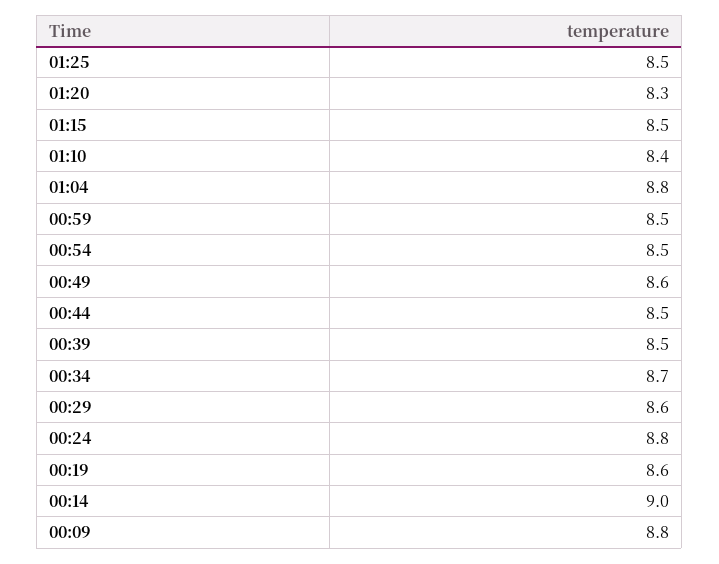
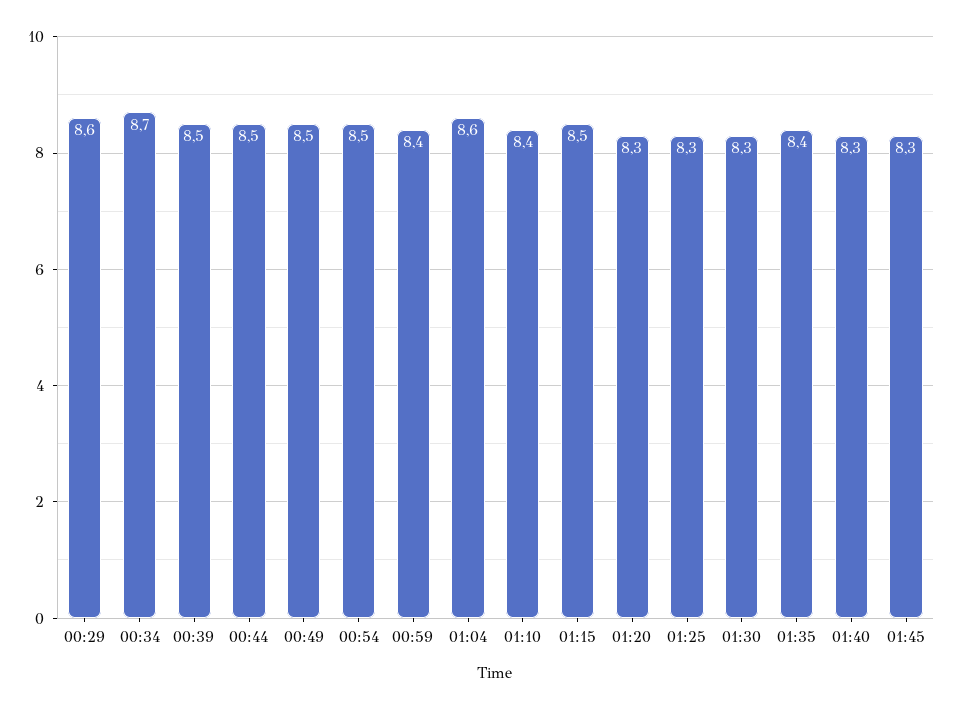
01:25: 8.5 -> 8.3
01:04: 8.8 -> 8.6
00:59: 8.5 -> 8.4
00:49: 8.6 -> 8.5
00:24: 8.8 -> none
00:19: 8.6 -> none
00:14: 9 -> none
00:09: 8.8 -> none
01:30: none -> 8.3
01:35: none -> 8.4
01:40: none -> 8.3
01:45: none -> 8.3

